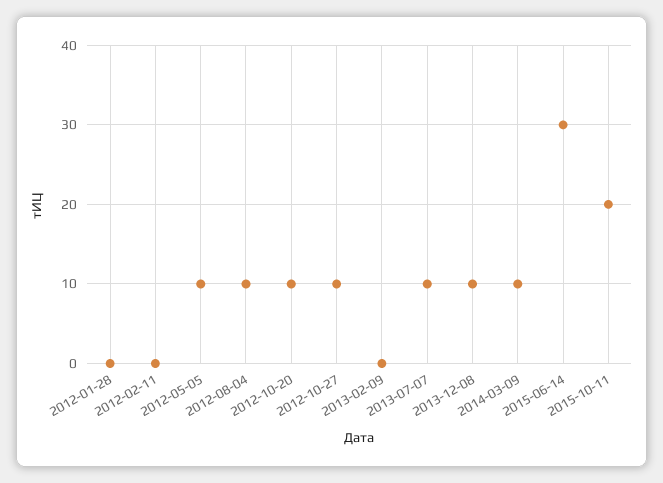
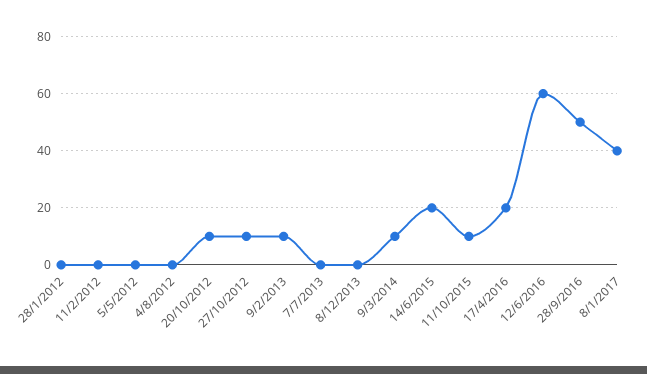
2012-05-05: 10 -> 0
2012-08-04: 10 -> 0
2013-02-09: 0 -> 10
2013-07-07: 10 -> 0
2013-12-08: 10 -> 0
2015-06-14: 30 -> 20
2015-10-11: 20 -> 10
17/4/2016: none -> 20
12/6/2016: none -> 60
28/9/2016: none -> 50
8/1/2017: none -> 40

